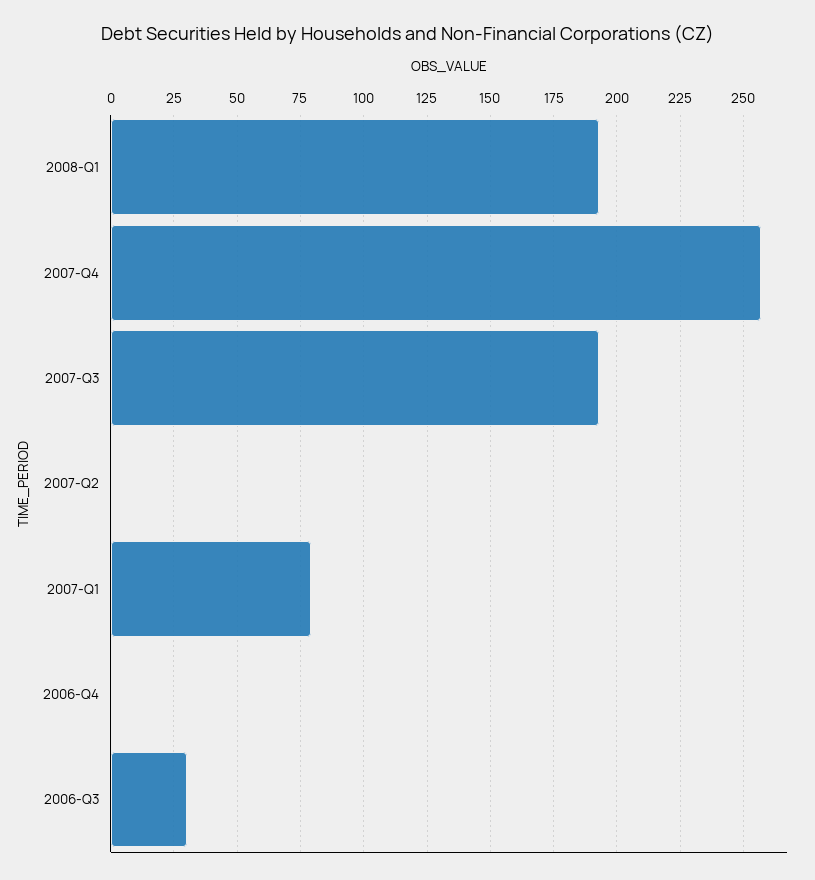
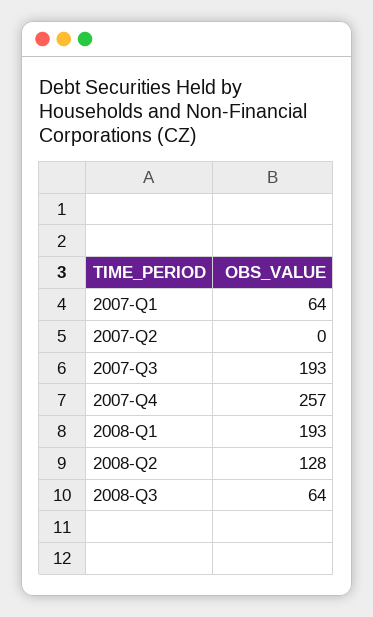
2007-Q1: 80 -> 64
2006-Q4: 0 -> none
2006-Q3: 30 -> none
2008-Q2: none -> 128
2008-Q3: none -> 64

